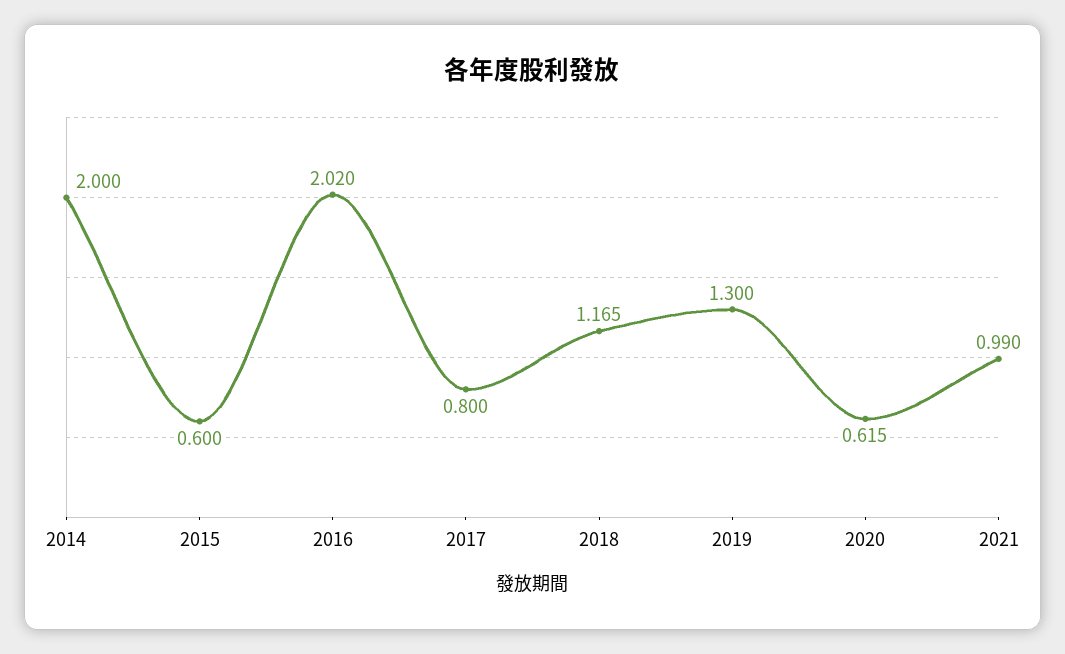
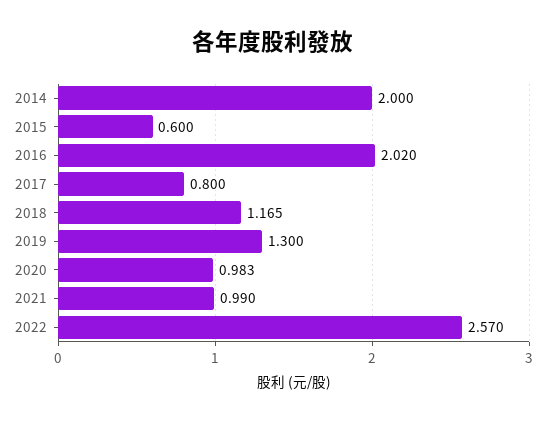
2020: 0.615 -> 0.983
2022: none -> 2.57

